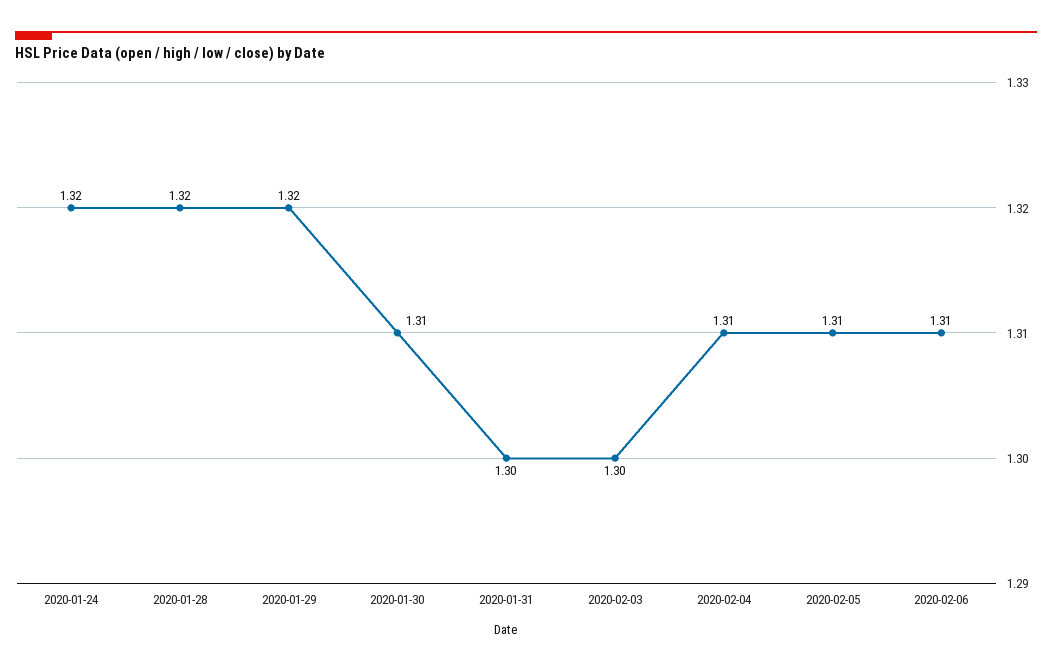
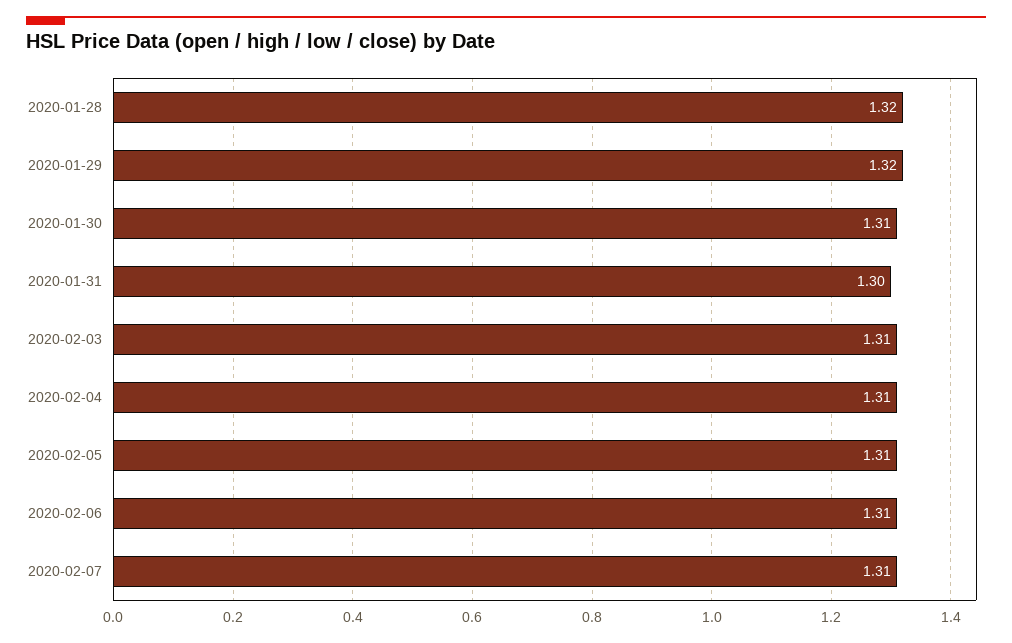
2020-01-24: 1.32 -> none
2020-02-03: 1.3 -> 1.31
2020-02-07: none -> 1.31

